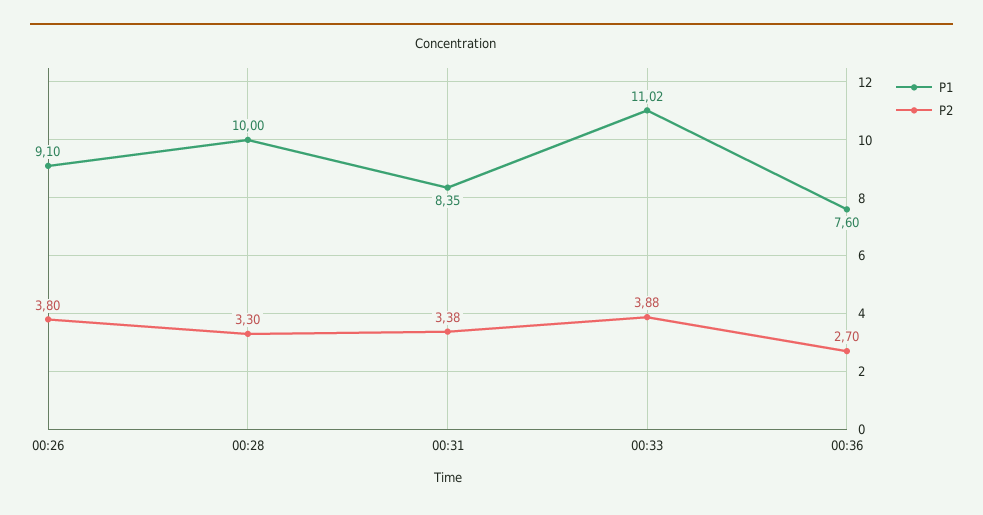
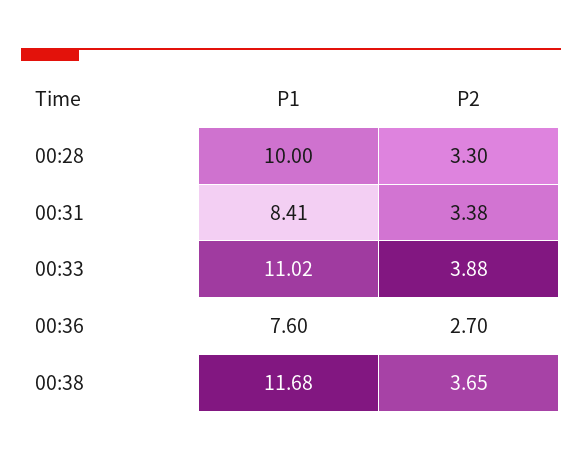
P1, 00:26: 9.1 -> none
P2, 00:26: 3.8 -> none
P1, 00:31: 8.35 -> 8.41
P1, 00:38: none -> 11.68
P2, 00:38: none -> 3.65

